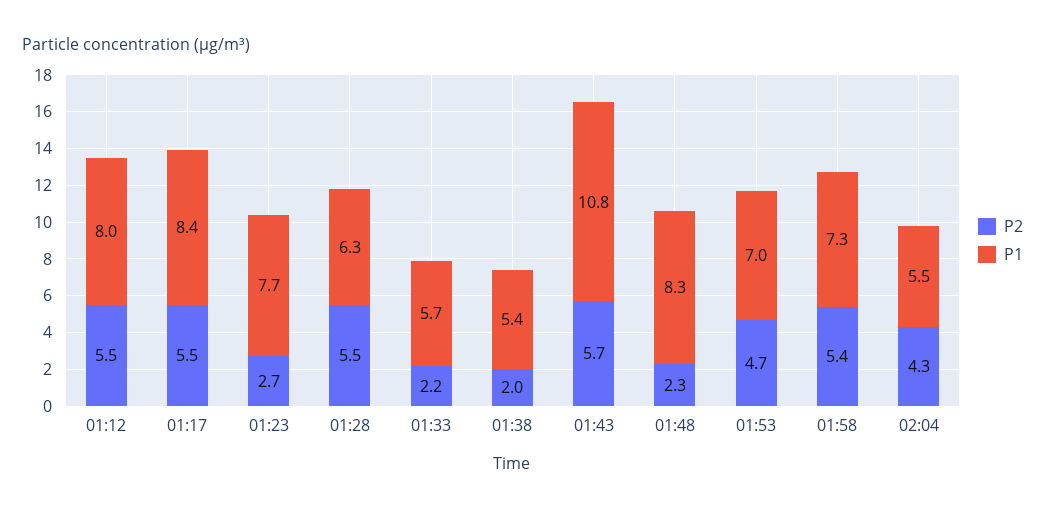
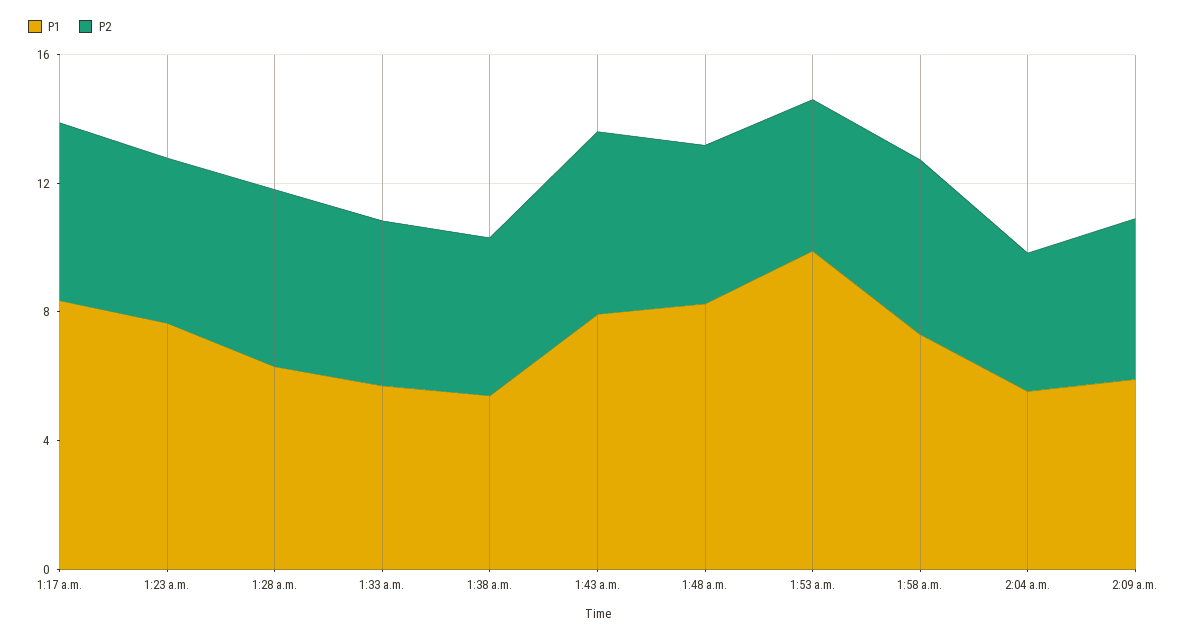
P2, 01:12: 5.5 -> none
P1, 01:12: 8 -> none
P2, 01:23: 2.7 -> 5
P2, 01:33: 2.2 -> 5
P2, 01:38: 2 -> 5
P1, 01:43: 10.8 -> 8
P2, 01:48: 2.3 -> 5
P1, 01:53: 7 -> 10
P1, 2:09 a.m.: none -> 6
P2, 2:09 a.m.: none -> 5

